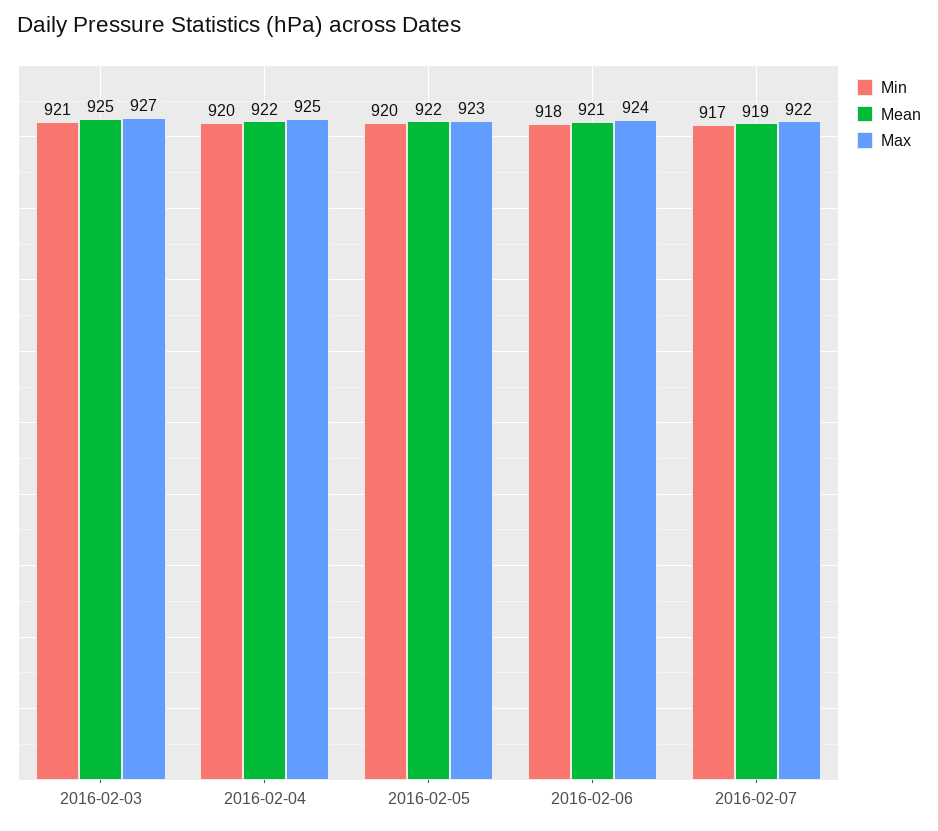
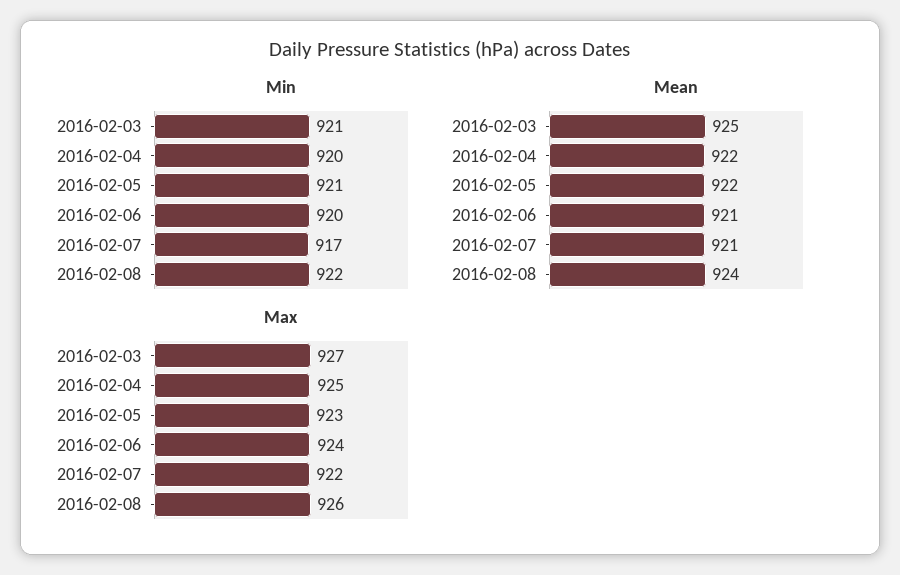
Min, 2016-02-05: 920 -> 921
Min, 2016-02-06: 918 -> 920
Mean, 2016-02-07: 919 -> 921
Min, 2016-02-08: none -> 922
Mean, 2016-02-08: none -> 924
Max, 2016-02-08: none -> 926

